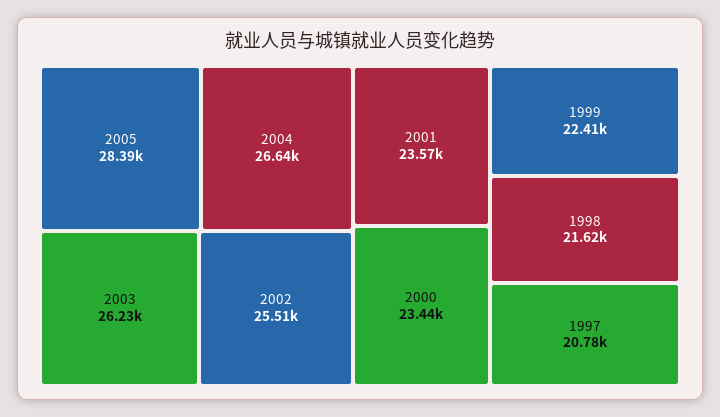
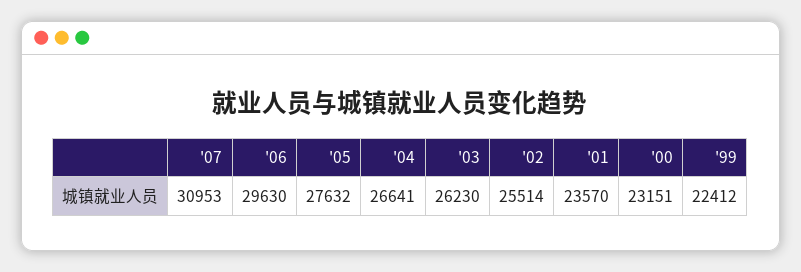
2005: 28390 -> 27632
2000: 23440 -> 23151
1998: 21620 -> none
1997: 20780 -> none
'07: none -> 30953
'06: none -> 29630

